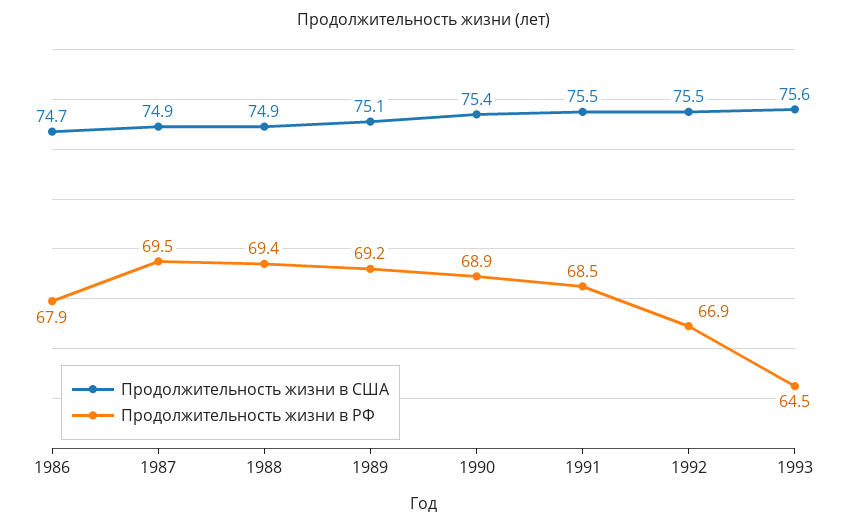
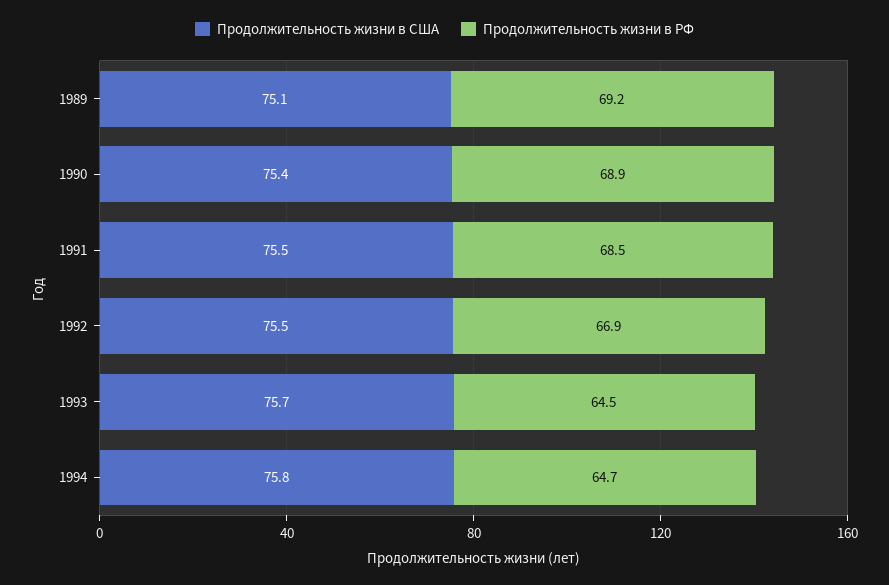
Продолжительность жизни в США, 1986: 74.7 -> none
Продолжительность жизни в РФ, 1986: 67.9 -> none
Продолжительность жизни в США, 1987: 74.9 -> none
Продолжительность жизни в РФ, 1987: 69.5 -> none
Продолжительность жизни в США, 1988: 74.9 -> none
Продолжительность жизни в РФ, 1988: 69.4 -> none
Продолжительность жизни в США, 1993: 75.6 -> 75.7
Продолжительность жизни в США, 1994: none -> 75.8
Продолжительность жизни в РФ, 1994: none -> 64.7

